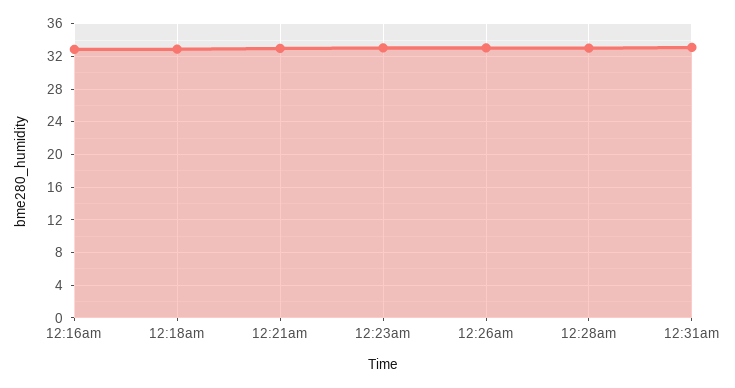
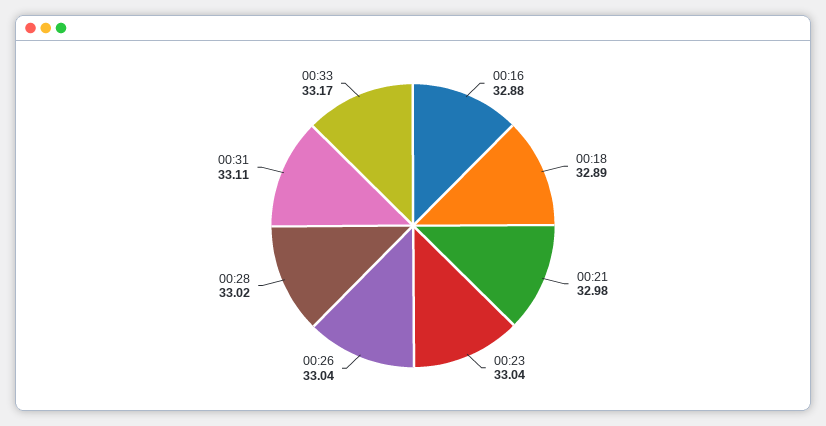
00:33: none -> 33.17

